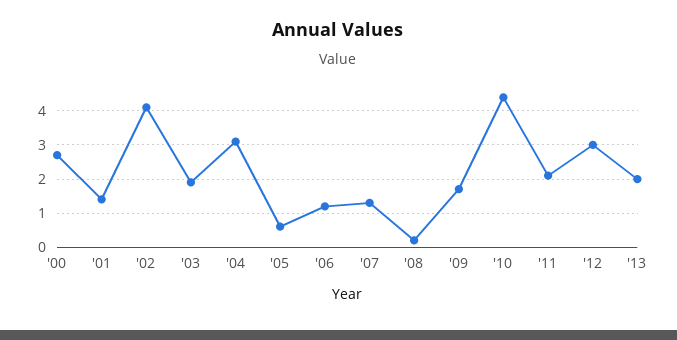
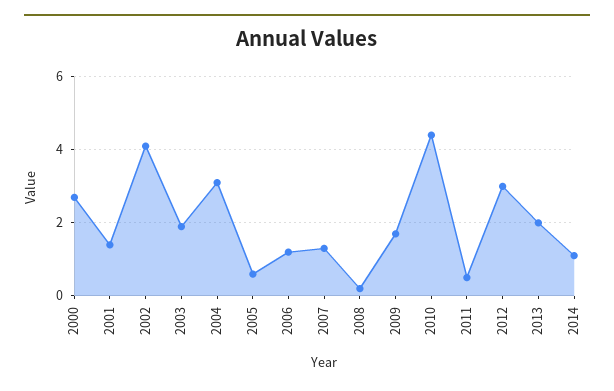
'11: 2 -> 0.5
2014: none -> 1

